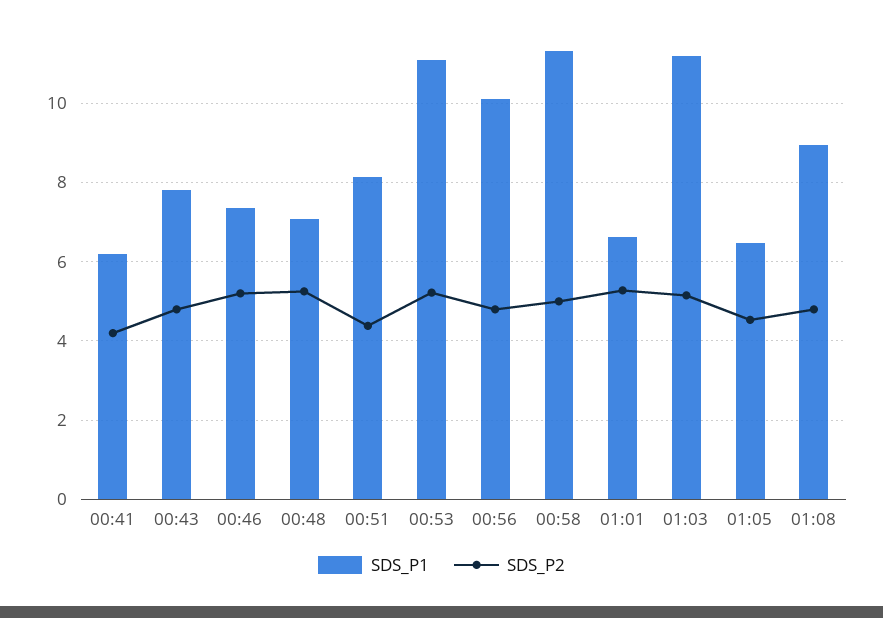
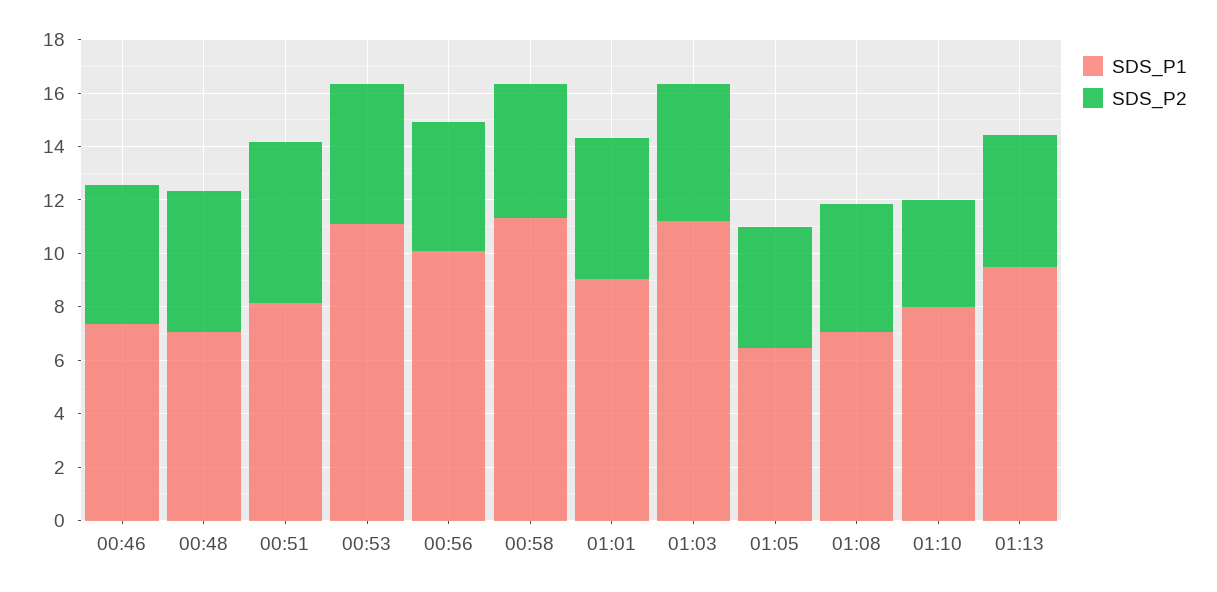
SDS_P1, 00:41: 6.2 -> none
SDS_P2, 00:41: 4.2 -> none
SDS_P1, 00:43: 7.8 -> none
SDS_P2, 00:43: 4.8 -> none
SDS_P2, 00:51: 4.4 -> 6
SDS_P1, 01:01: 6.6 -> 9
SDS_P1, 01:08: 9 -> 7
SDS_P1, 01:10: none -> 8
SDS_P2, 01:10: none -> 4
SDS_P1, 01:13: none -> 9.5
SDS_P2, 01:13: none -> 5

